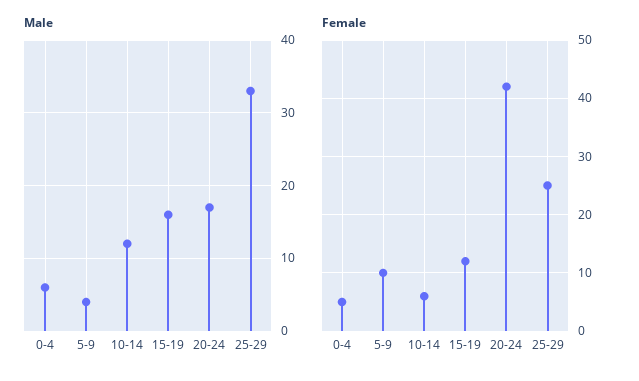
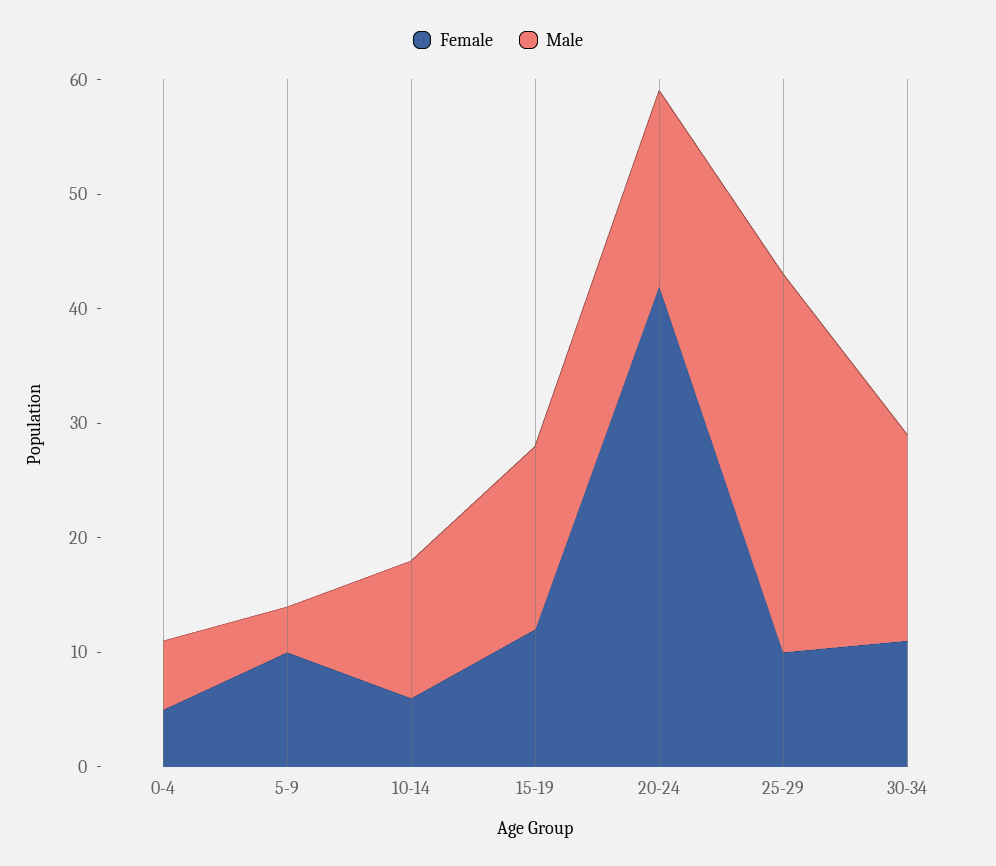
Female, 25-29: 25 -> 10
Female, 30-34: none -> 11
Male, 30-34: none -> 18

